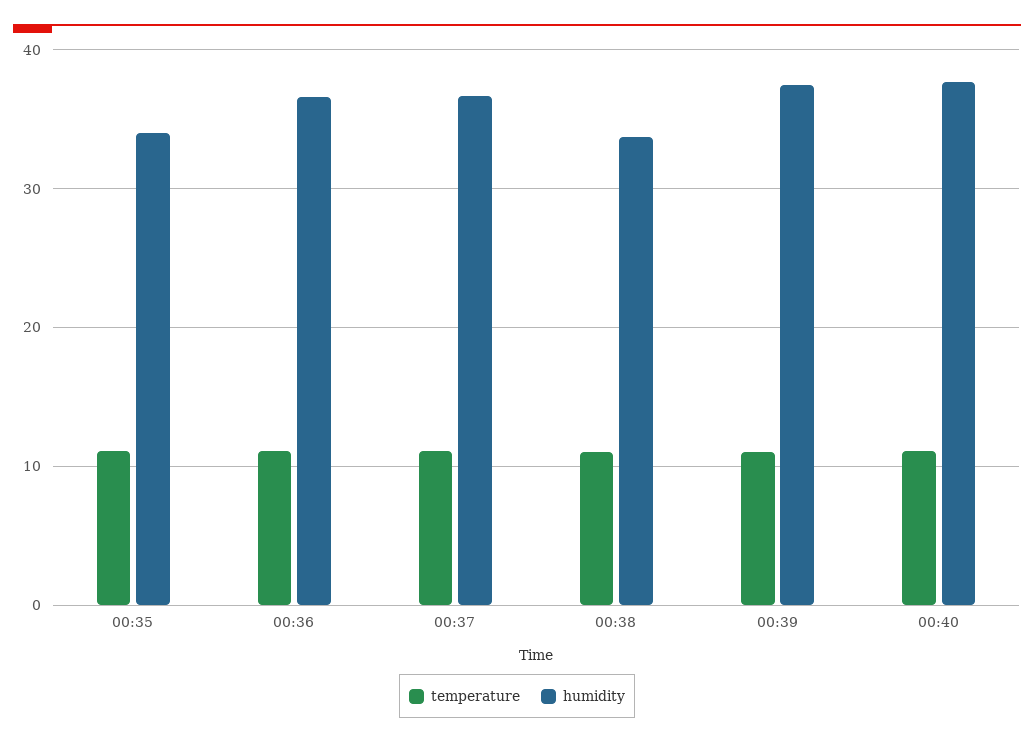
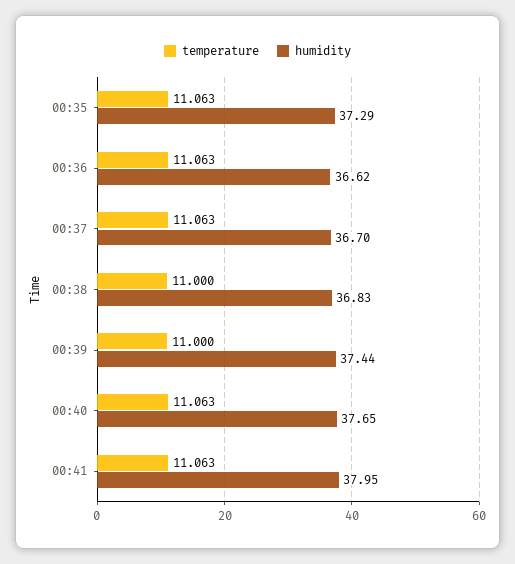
humidity, 00:35: 34 -> 37.29
humidity, 00:38: 34 -> 36.83
temperature, 00:41: none -> 11.063
humidity, 00:41: none -> 37.95

